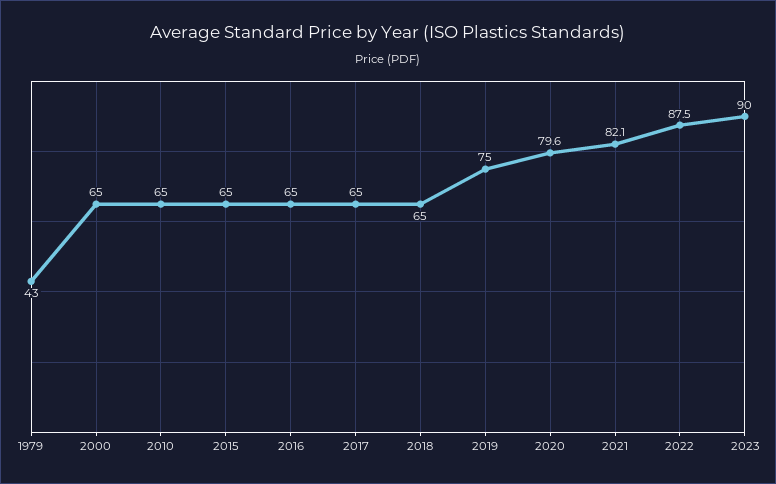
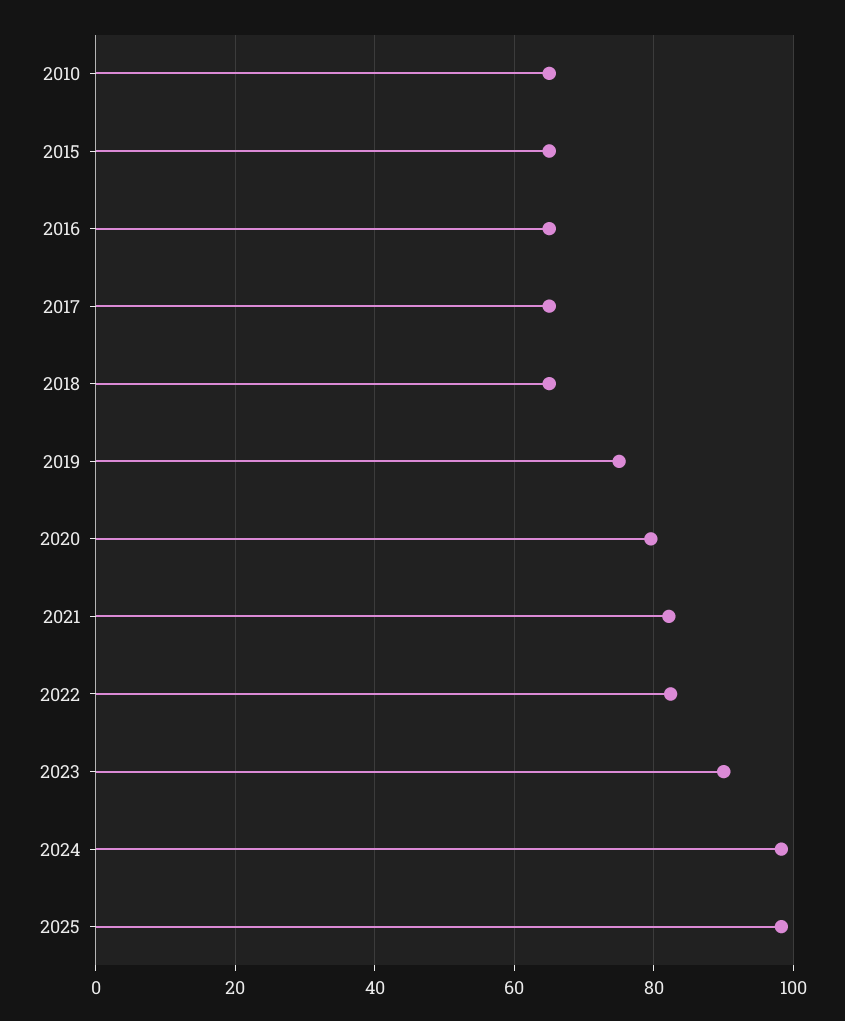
1979: 43 -> none
2000: 65 -> none
2022: 87.5 -> 82
2024: none -> 98
2025: none -> 98

